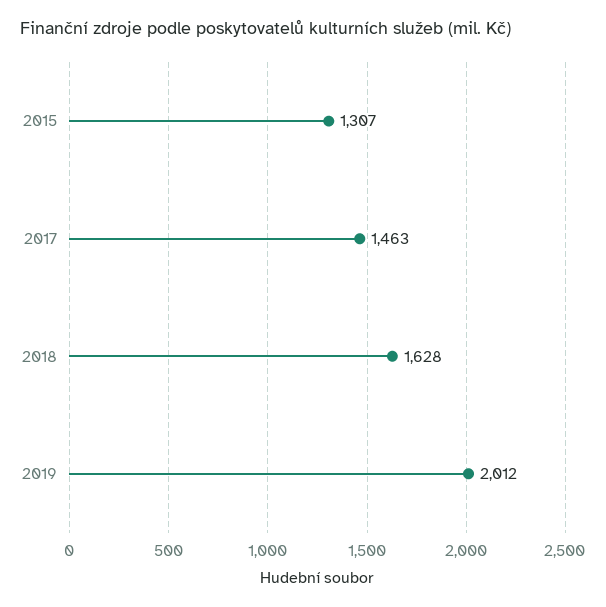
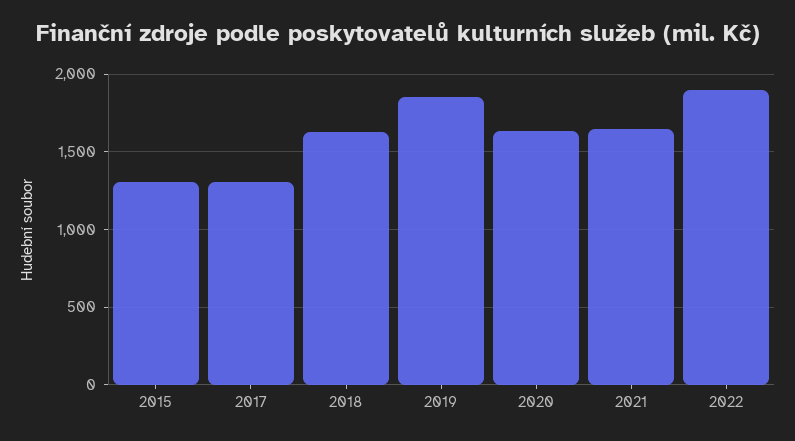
2017: 1463 -> 1300
2019: 2012 -> 1850
2020: none -> 1650
2021: none -> 1650
2022: none -> 1900

